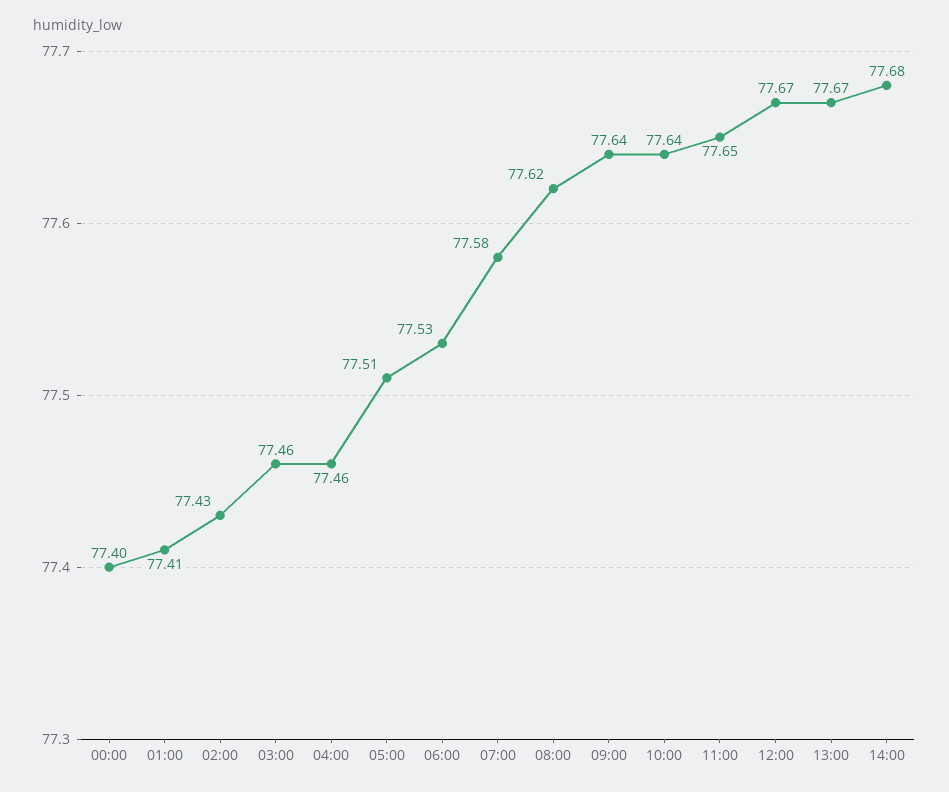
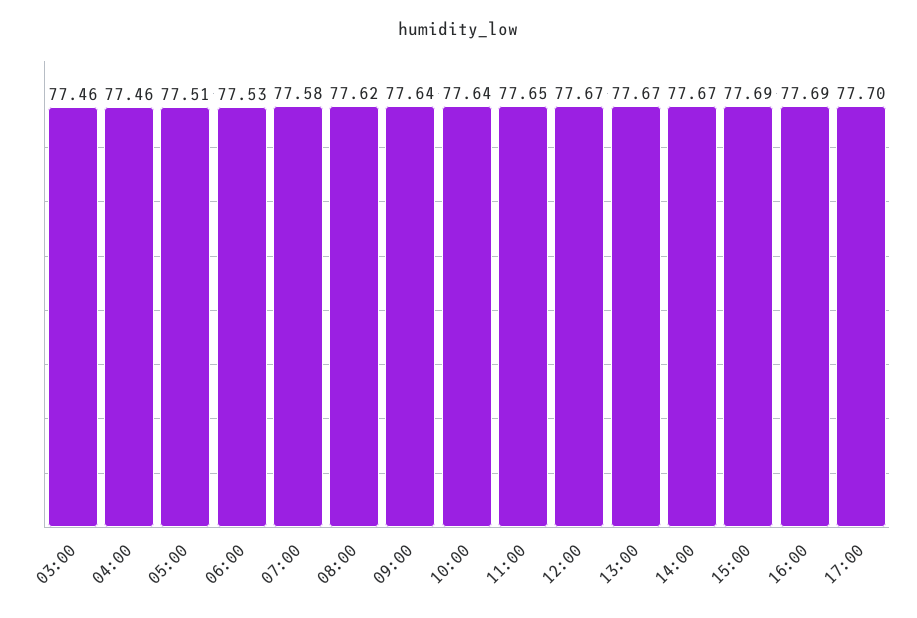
00:00: 77.4 -> none
01:00: 77.41 -> none
02:00: 77.43 -> none
14:00: 77.68 -> 77.67
15:00: none -> 77.69
16:00: none -> 77.69
17:00: none -> 77.7

